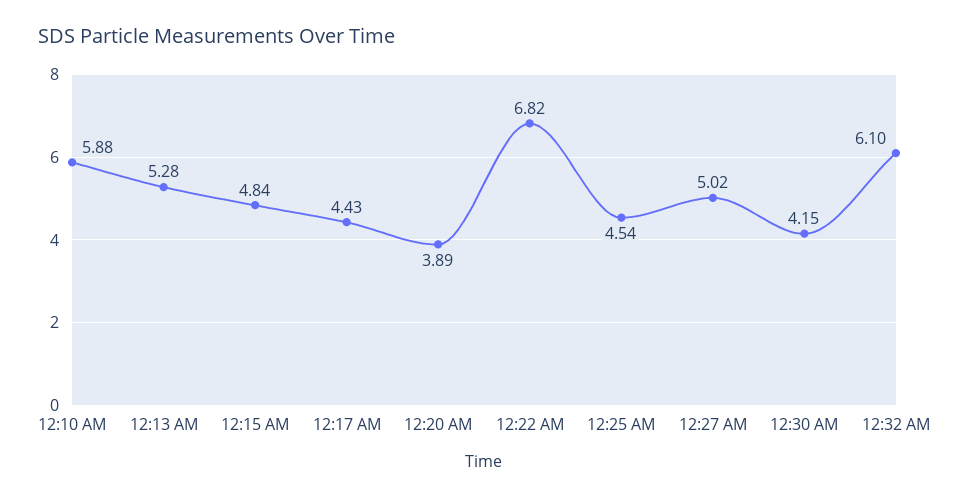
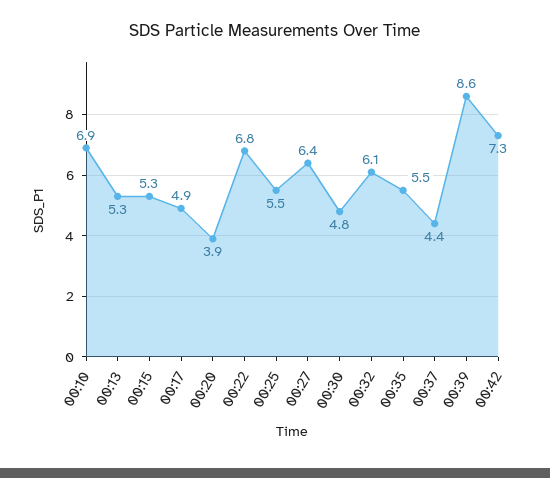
12:10 AM: 5.88 -> 6.9
12:15 AM: 4.84 -> 5.3
12:17 AM: 4.43 -> 4.9
12:25 AM: 4.54 -> 5.5
12:27 AM: 5.02 -> 6.4
12:30 AM: 4.15 -> 4.8
00:35: none -> 5.5
00:37: none -> 4.4
00:39: none -> 8.6
00:42: none -> 7.3

